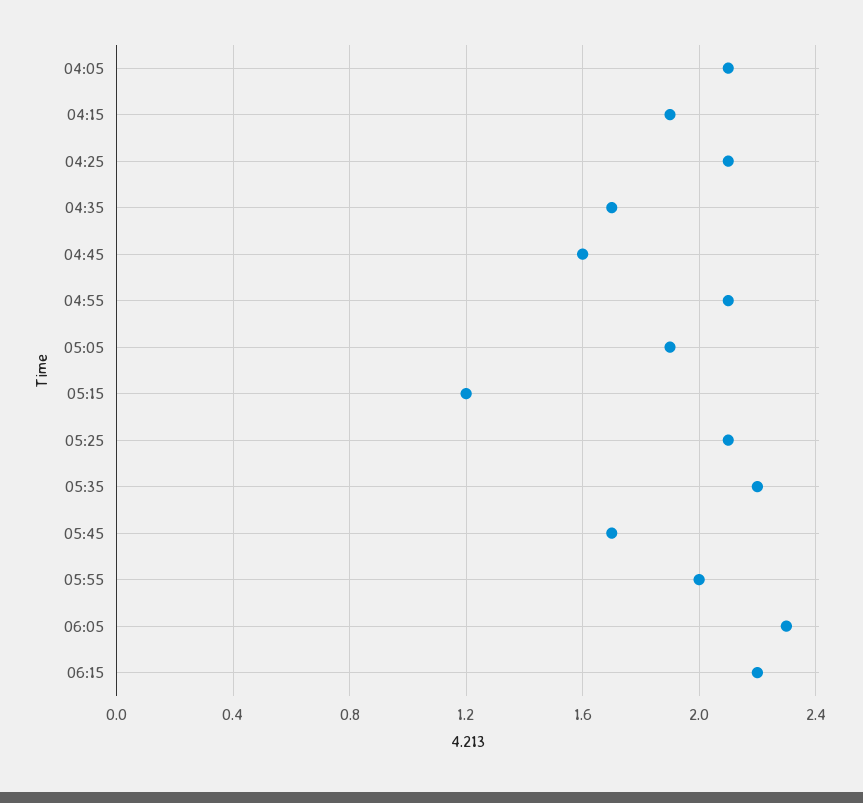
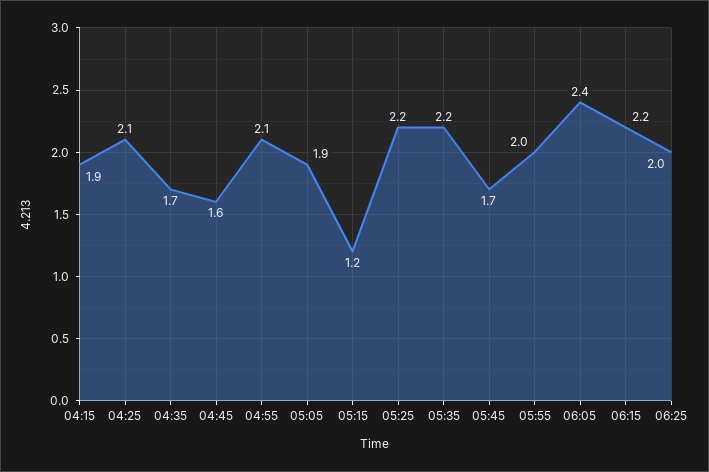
04:05: 2.1 -> none
05:25: 2.1 -> 2.2
06:05: 2.3 -> 2.4
06:25: none -> 2

